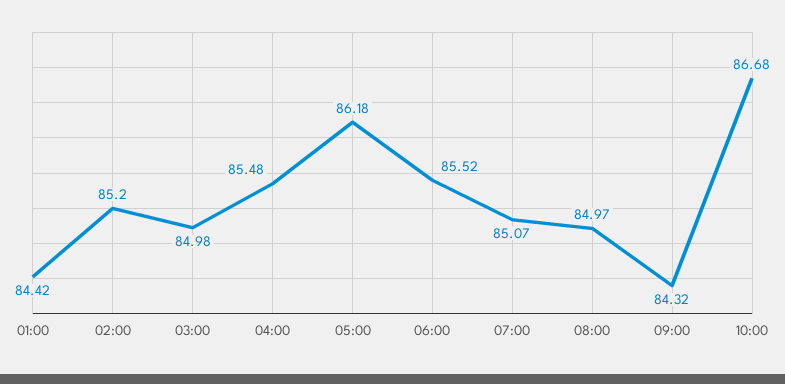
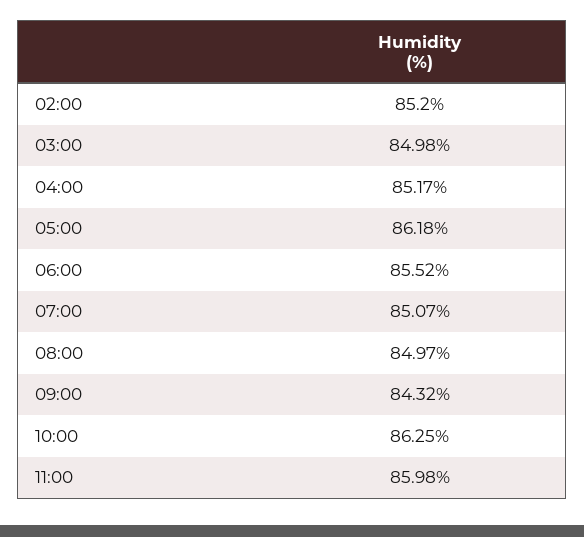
01:00: 84.42 -> none
04:00: 85.48 -> 85.17
10:00: 86.68 -> 86.25
11:00: none -> 85.98

